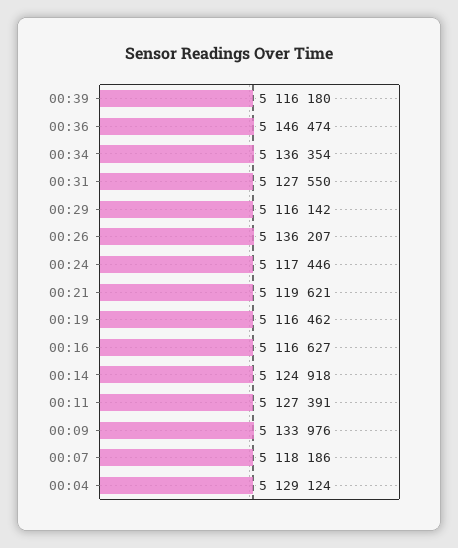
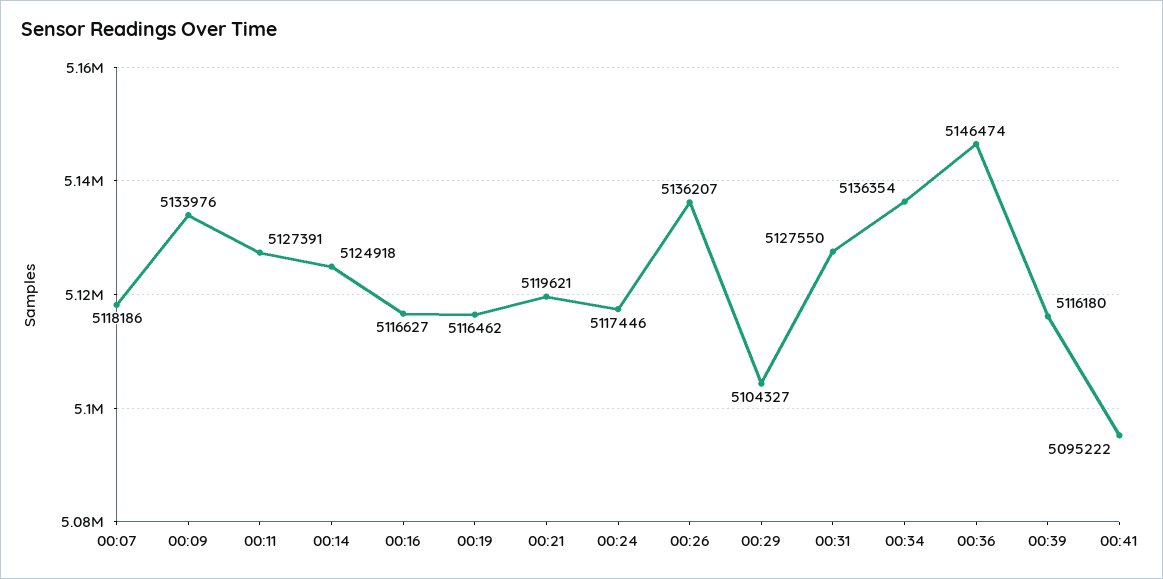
00:29: 5116142 -> 5104327
00:04: 5129124 -> none
00:41: none -> 5095222

